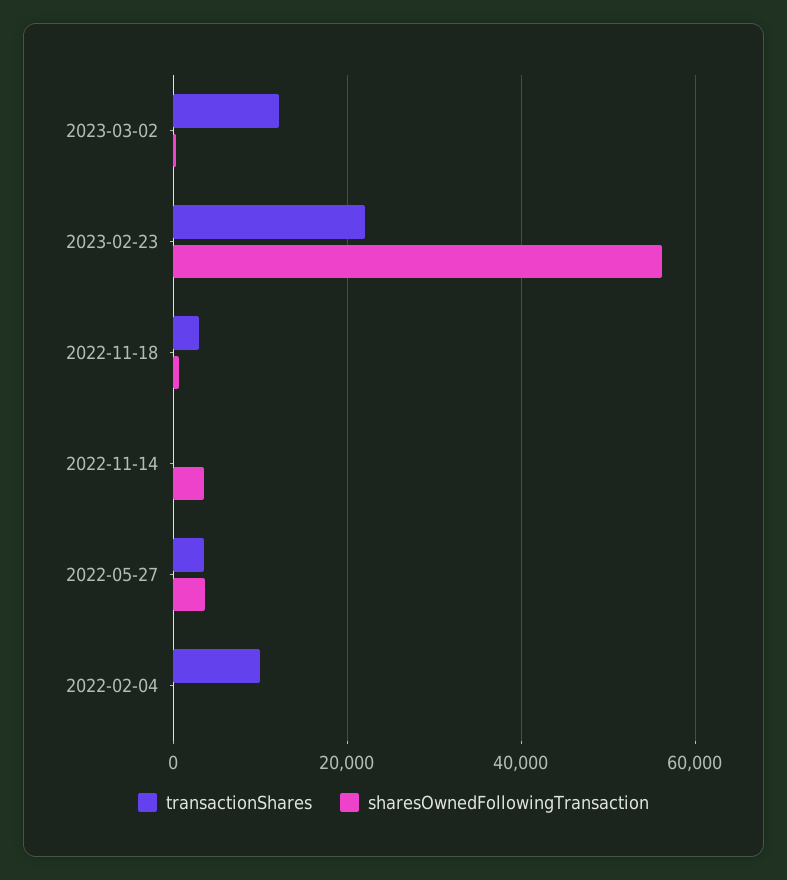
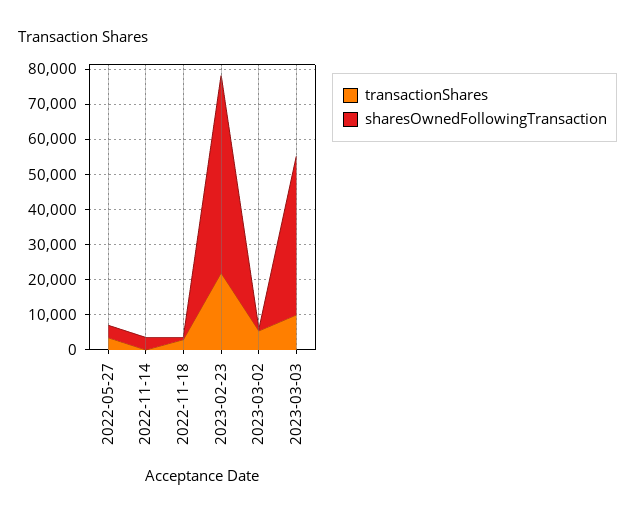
transactionShares, 2023-03-02: 12000 -> 5000
transactionShares, 2022-02-04: 10000 -> none
sharesOwnedFollowingTransaction, 2022-02-04: 0 -> none
transactionShares, 2023-03-03: none -> 10000
sharesOwnedFollowingTransaction, 2023-03-03: none -> 45000

